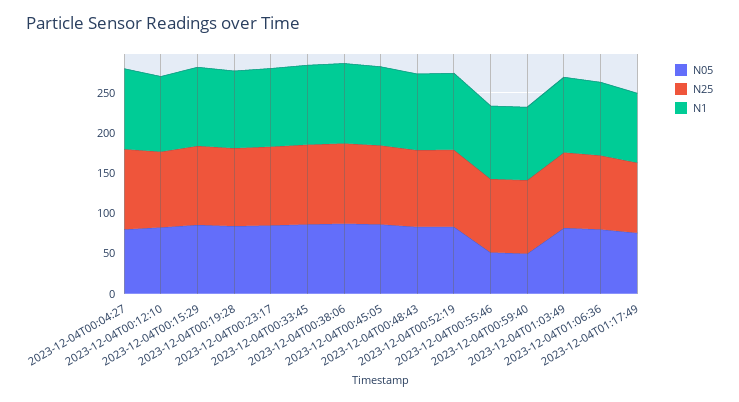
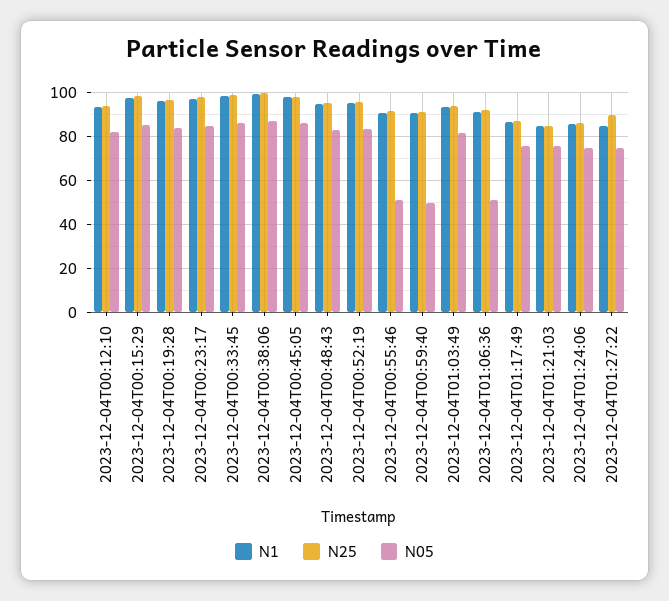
N05, 2023-12-04T00:04:27: 80 -> none
N25, 2023-12-04T00:04:27: 100 -> none
N1, 2023-12-04T00:04:27: 100 -> none
N05, 2023-12-04T01:06:36: 80 -> 50
N1, 2023-12-04T01:21:03: none -> 85
N25, 2023-12-04T01:21:03: none -> 85
N05, 2023-12-04T01:21:03: none -> 75
N1, 2023-12-04T01:24:06: none -> 85
N25, 2023-12-04T01:24:06: none -> 85
N05, 2023-12-04T01:24:06: none -> 75
N1, 2023-12-04T01:27:22: none -> 85
N25, 2023-12-04T01:27:22: none -> 90
N05, 2023-12-04T01:27:22: none -> 75

